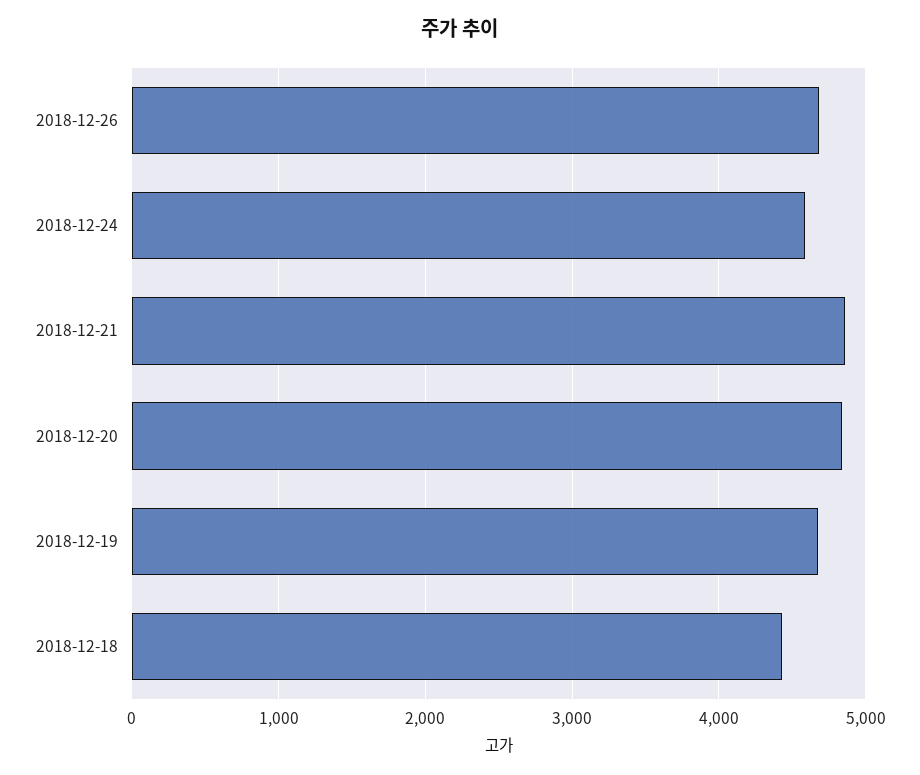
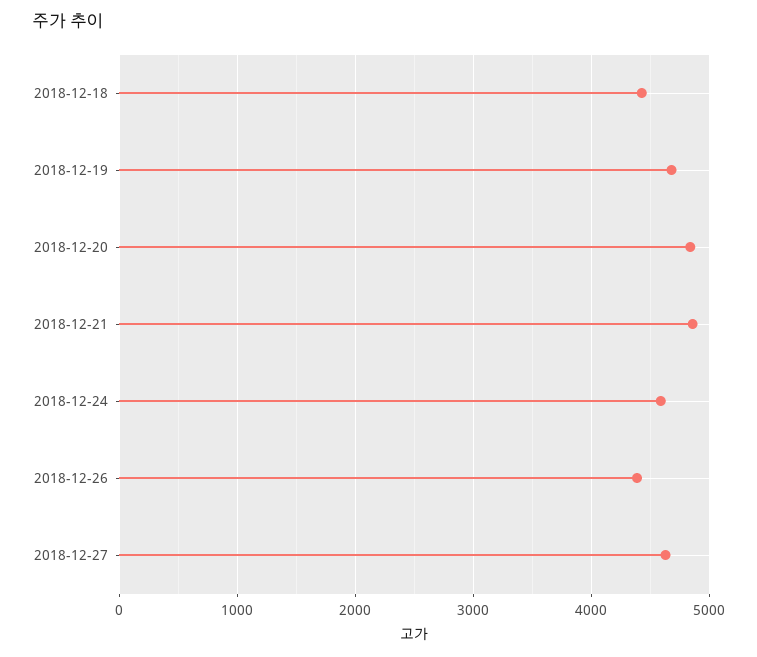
2018-12-26: 4700 -> 4400
2018-12-27: none -> 4600

